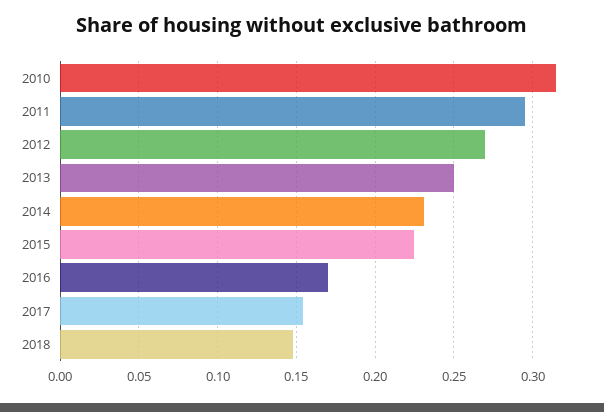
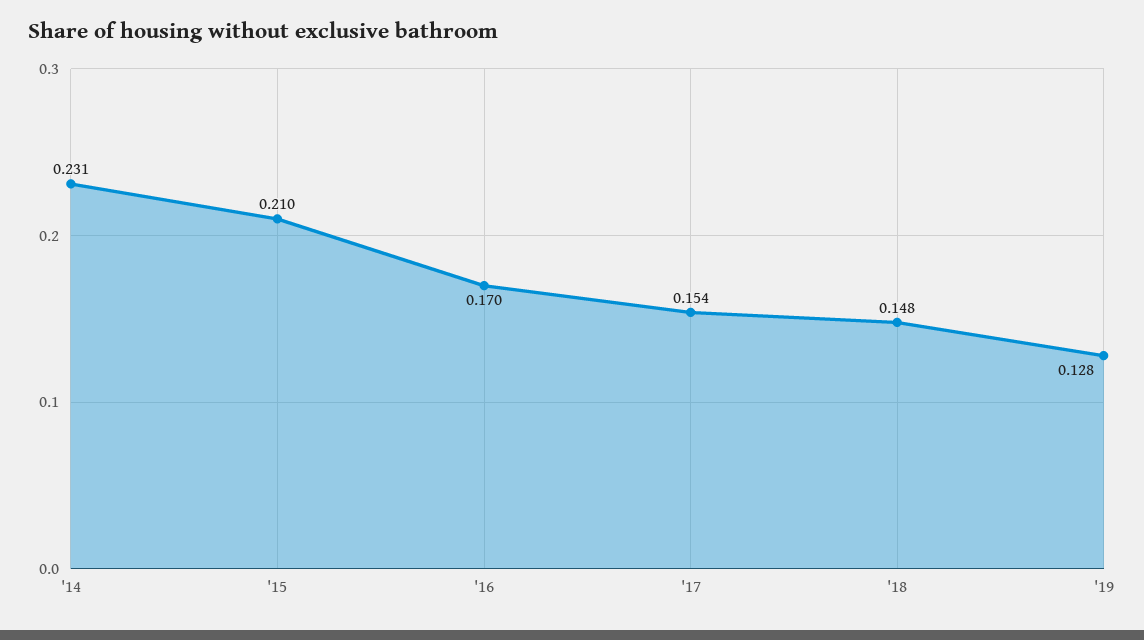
2010: 0.315 -> none
2011: 0.295 -> none
2012: 0.27 -> none
2013: 0.25 -> none
2015: 0.225 -> 0.21
'19: none -> 0.128

